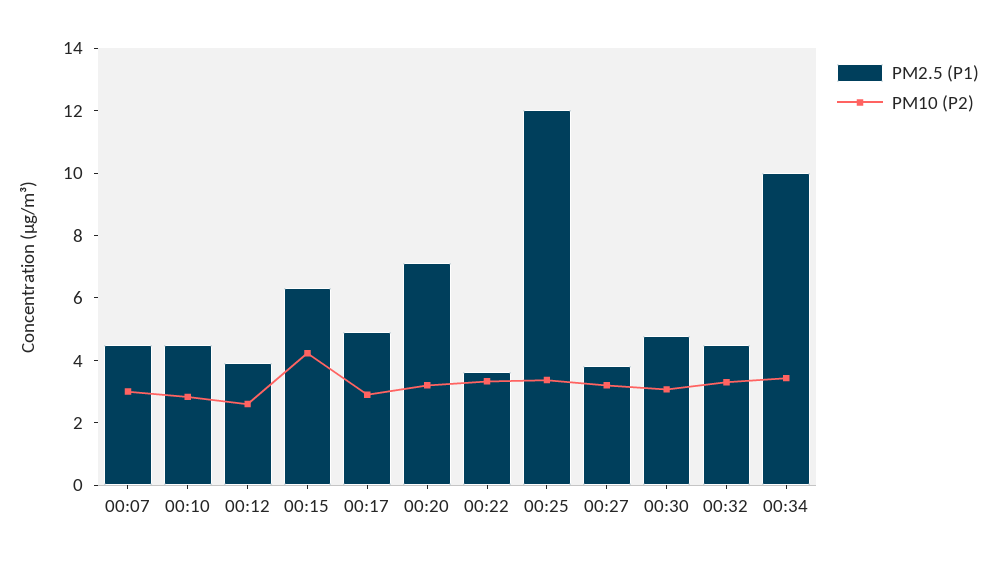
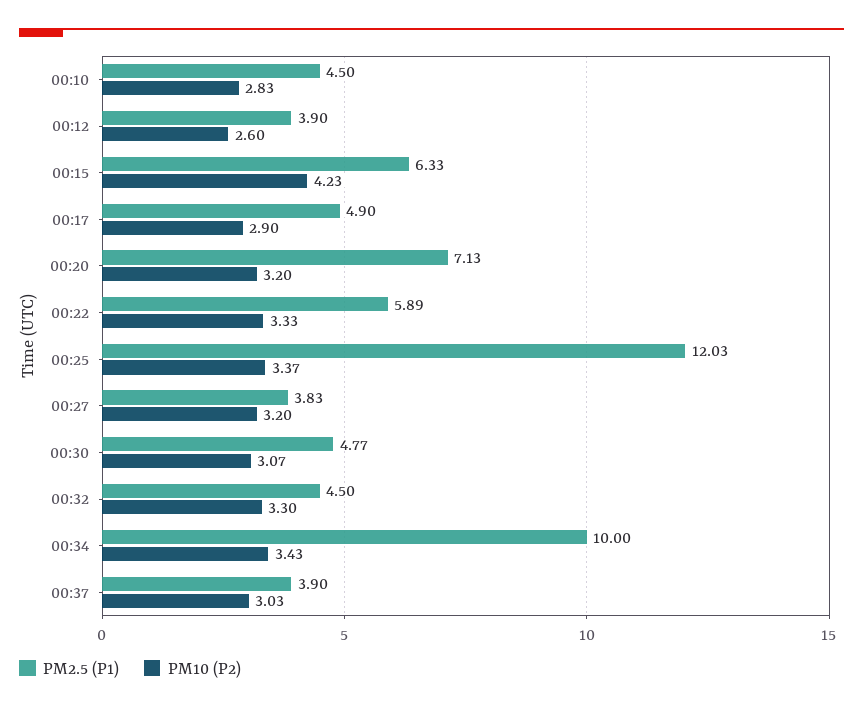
PM2.5 (P1), 00:07: 4.5 -> none
PM10 (P2), 00:07: 3 -> none
PM2.5 (P1), 00:22: 3.5 -> 5.89
PM2.5 (P1), 00:37: none -> 3.9
PM10 (P2), 00:37: none -> 3.03

